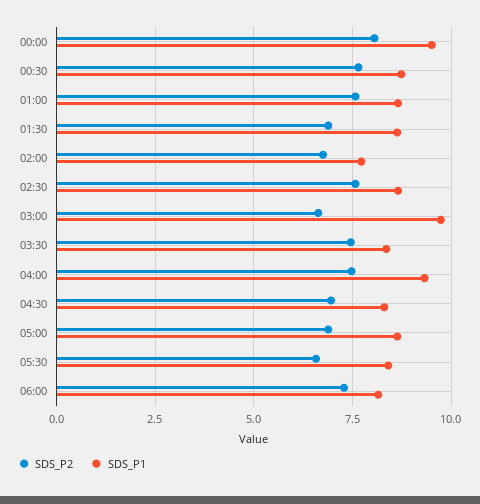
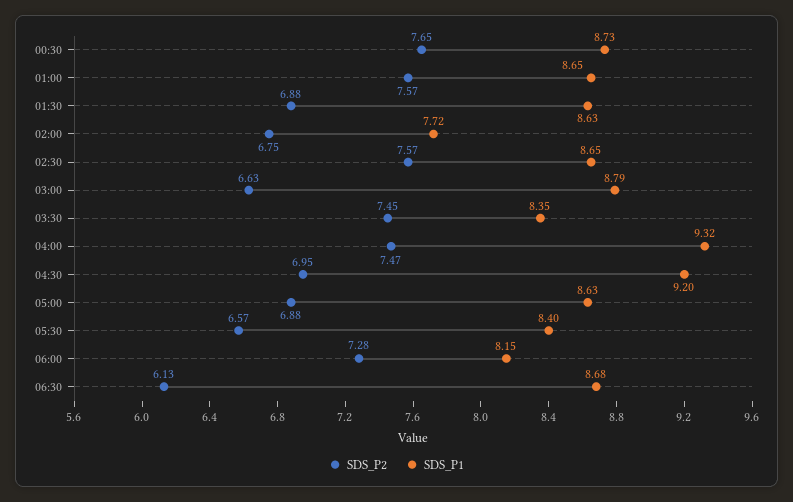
SDS_P2, 00:00: 8 -> none
SDS_P1, 00:00: 9.5 -> none
SDS_P1, 03:00: 9.75 -> 8.79
SDS_P1, 04:30: 8.25 -> 9.2
SDS_P2, 06:30: none -> 6.13
SDS_P1, 06:30: none -> 8.68

